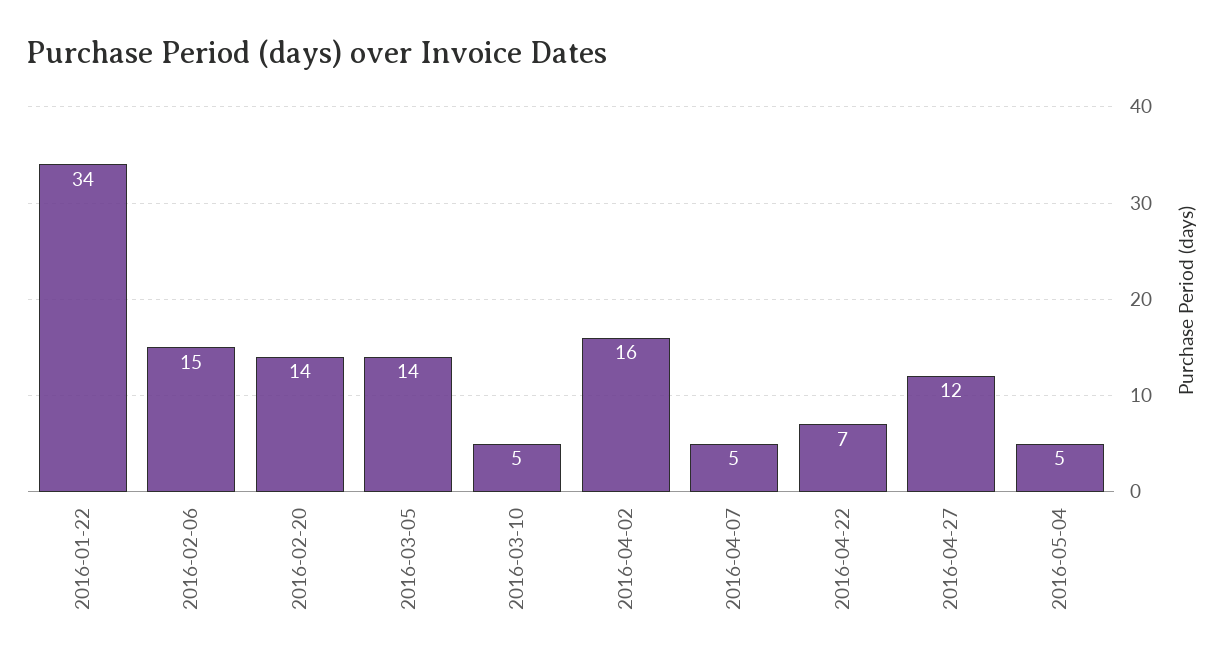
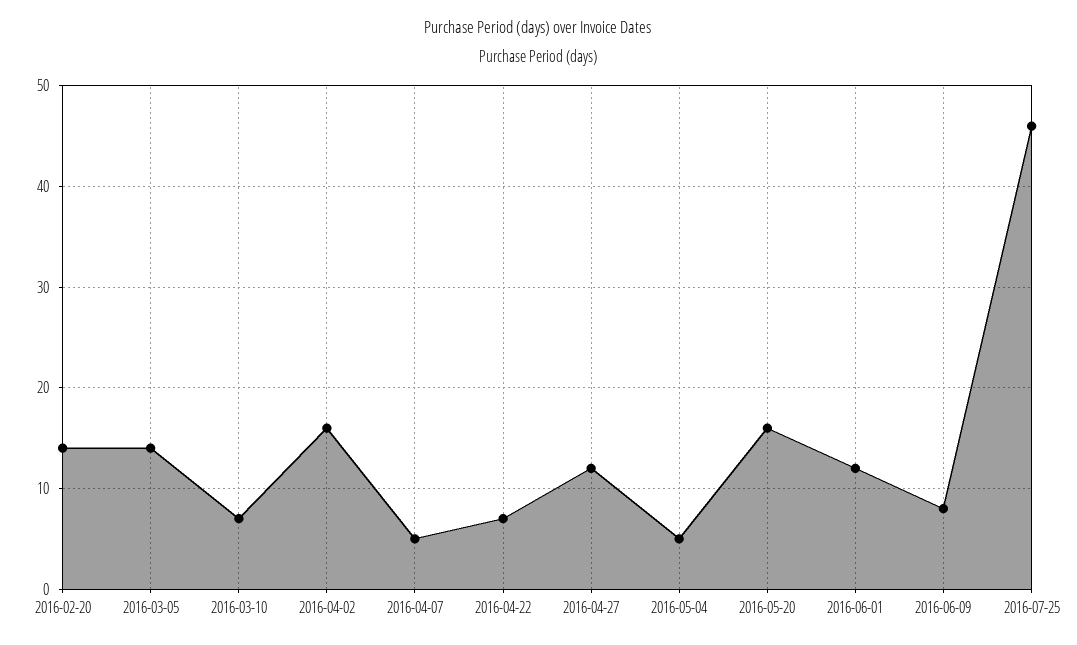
2016-01-22: 34 -> none
2016-02-06: 15 -> none
2016-03-10: 5 -> 7
2016-05-20: none -> 16
2016-06-01: none -> 12
2016-06-09: none -> 8
2016-07-25: none -> 46

